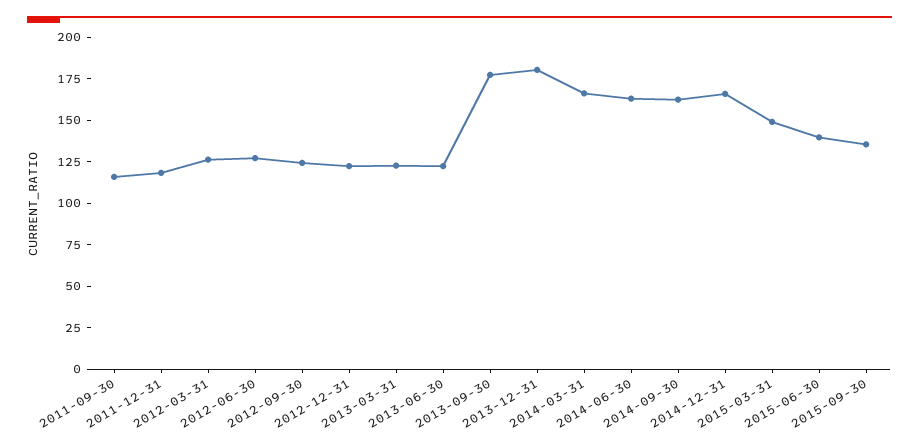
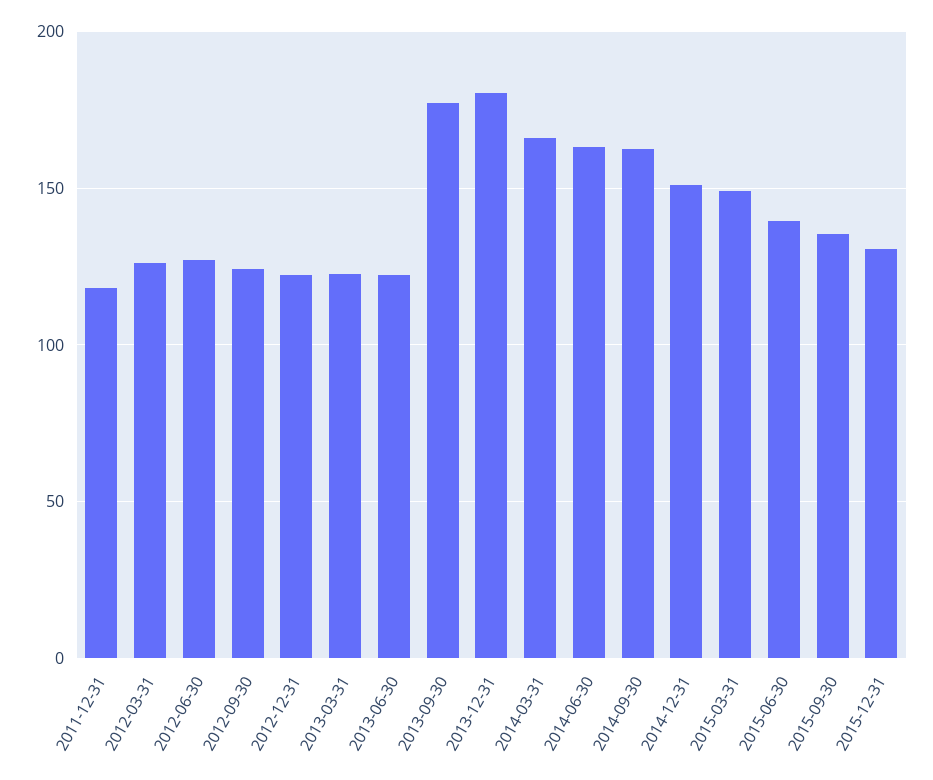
2011-09-30: 115 -> none
2014-12-31: 165 -> 150
2015-12-31: none -> 130

